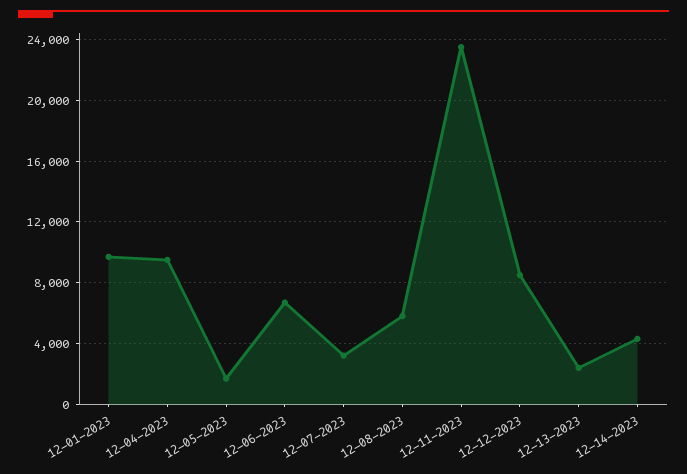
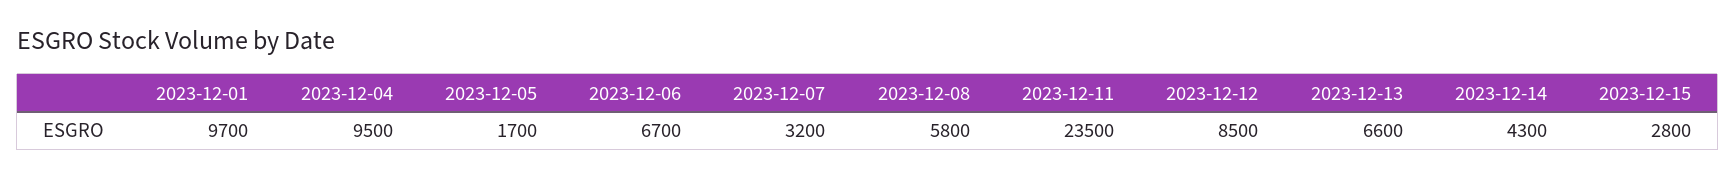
12-13-2023: 2500 -> 6600
2023-12-15: none -> 2800

